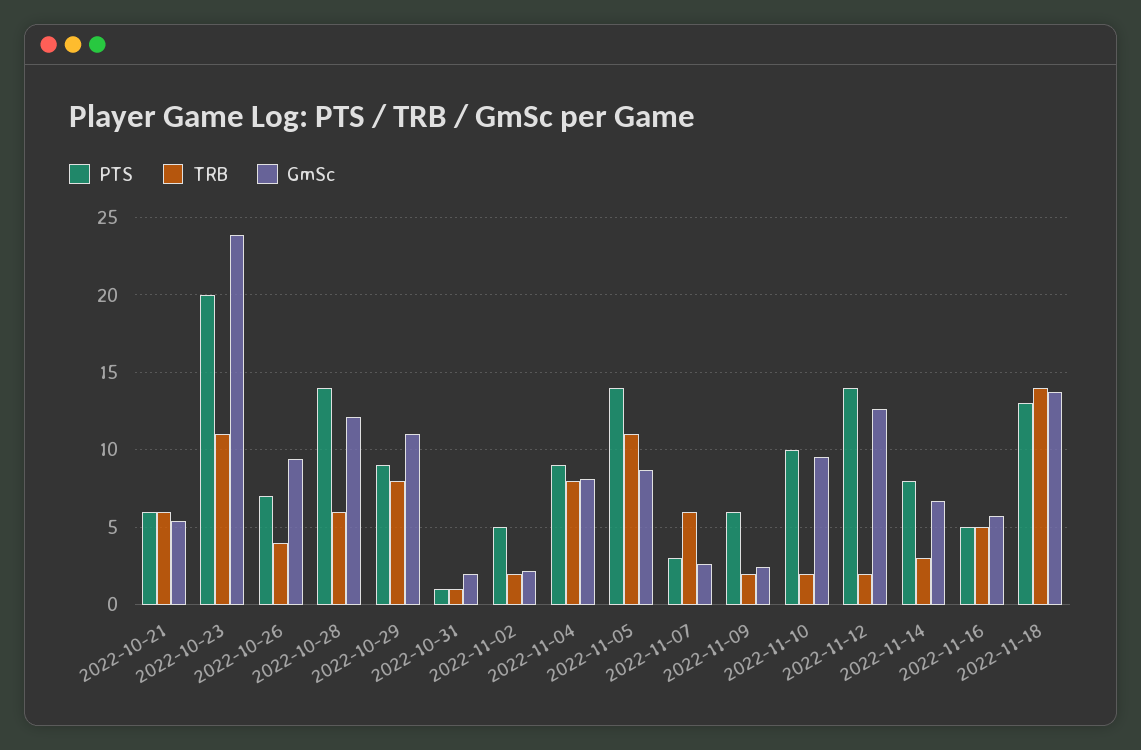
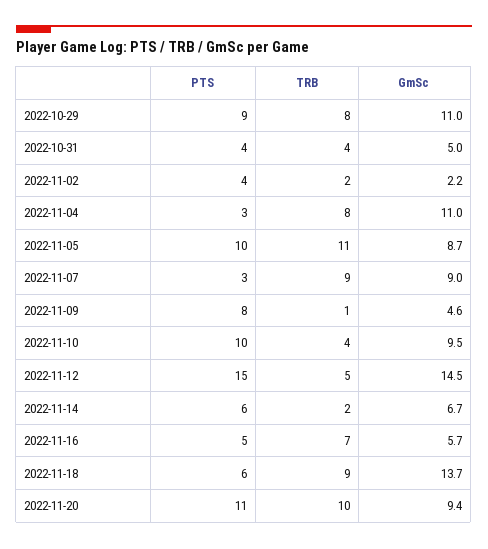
PTS, 2022-10-21: 6 -> none
TRB, 2022-10-21: 6 -> none
GmSc, 2022-10-21: 5.5 -> none
PTS, 2022-10-23: 20 -> none
TRB, 2022-10-23: 11 -> none
GmSc, 2022-10-23: 24 -> none
PTS, 2022-10-26: 7 -> none
TRB, 2022-10-26: 4 -> none
GmSc, 2022-10-26: 9.5 -> none
PTS, 2022-10-28: 14 -> none
TRB, 2022-10-28: 6 -> none
GmSc, 2022-10-28: 12 -> none
PTS, 2022-10-31: 1 -> 4
TRB, 2022-10-31: 1 -> 4
GmSc, 2022-10-31: 2 -> 5
PTS, 2022-11-02: 5 -> 4
PTS, 2022-11-04: 9 -> 3
GmSc, 2022-11-04: 8 -> 11
PTS, 2022-11-05: 14 -> 10
TRB, 2022-11-07: 6 -> 9
GmSc, 2022-11-07: 2.5 -> 9
PTS, 2022-11-09: 6 -> 8
TRB, 2022-11-09: 2 -> 1
GmSc, 2022-11-09: 2.5 -> 4.6
TRB, 2022-11-10: 2 -> 4
PTS, 2022-11-12: 14 -> 15
TRB, 2022-11-12: 2 -> 5
GmSc, 2022-11-12: 12.5 -> 14.5
PTS, 2022-11-14: 8 -> 6
TRB, 2022-11-14: 3 -> 2
TRB, 2022-11-16: 5 -> 7
PTS, 2022-11-18: 13 -> 6
TRB, 2022-11-18: 14 -> 9
PTS, 2022-11-20: none -> 11
TRB, 2022-11-20: none -> 10
GmSc, 2022-11-20: none -> 9.4

